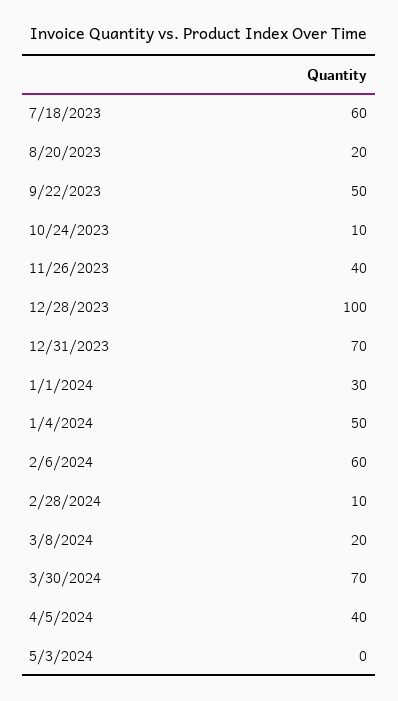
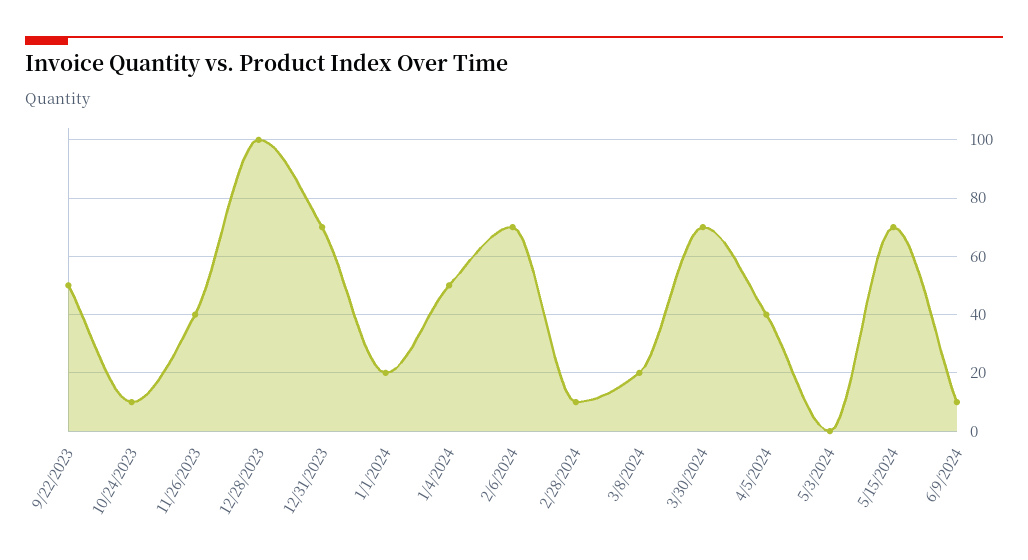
7/18/2023: 60 -> none
8/20/2023: 20 -> none
1/1/2024: 30 -> 20
2/6/2024: 60 -> 70
5/15/2024: none -> 70
6/9/2024: none -> 10

